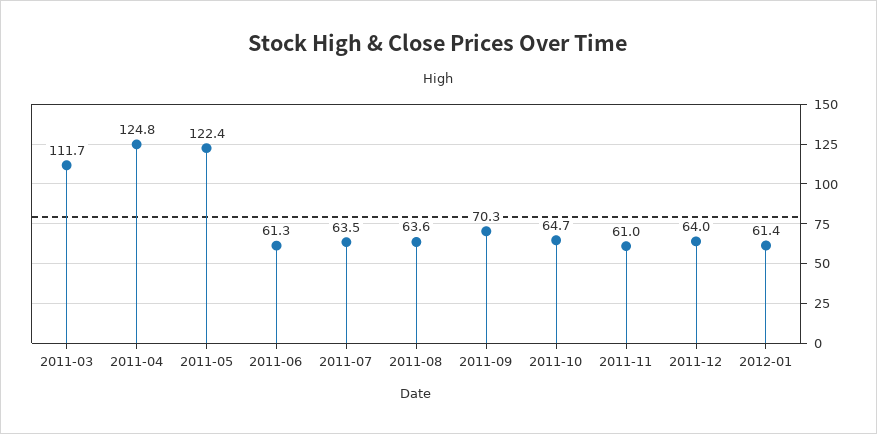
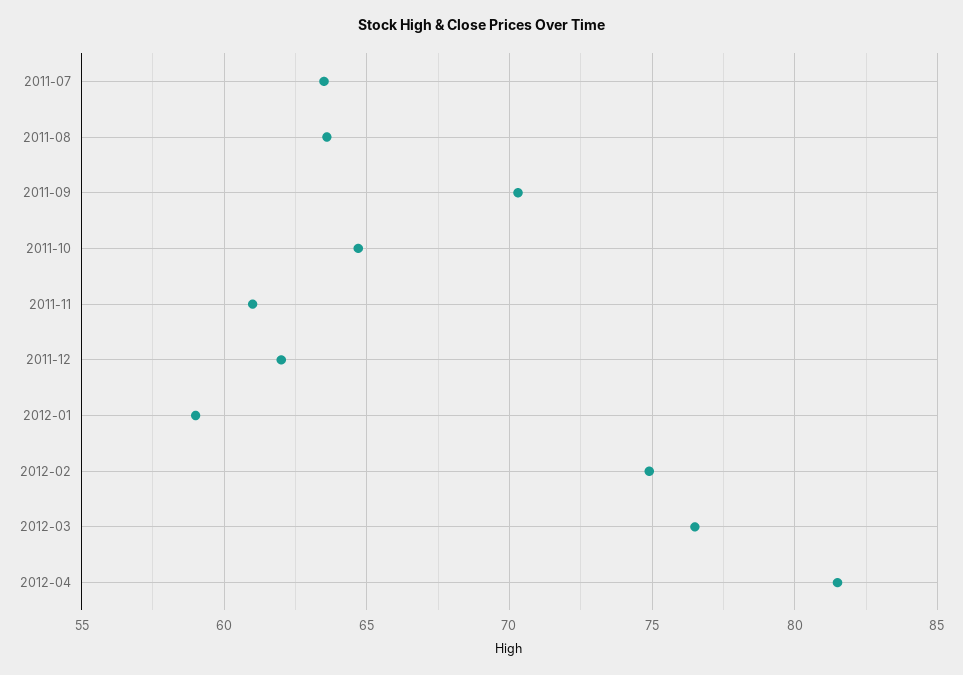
2011-03: 111.7 -> none
2011-04: 124.8 -> none
2011-05: 122.4 -> none
2011-06: 61.3 -> none
2011-12: 64 -> 62
2012-01: 61.4 -> 59
2012-02: none -> 75
2012-03: none -> 76.5
2012-04: none -> 81.5

